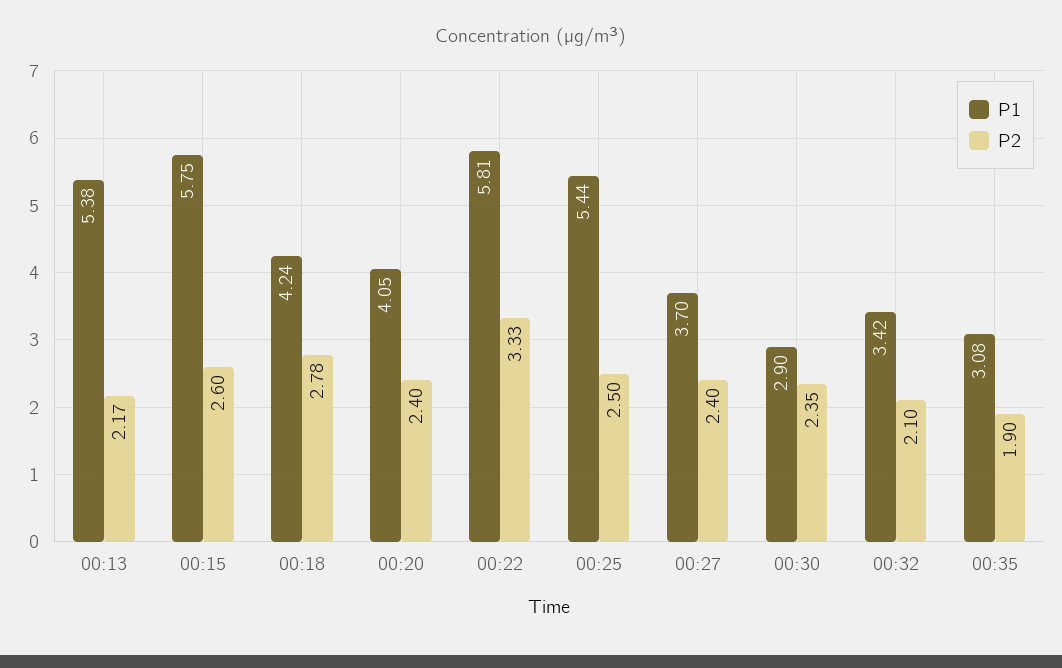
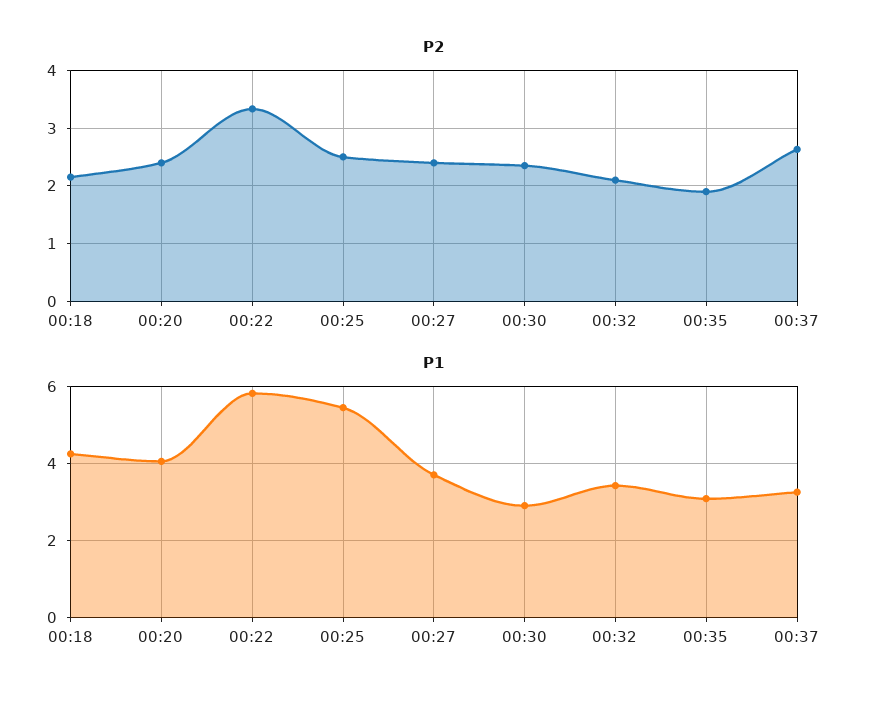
P1, 00:13: 5.38 -> none
P2, 00:13: 2.17 -> none
P1, 00:15: 5.75 -> none
P2, 00:15: 2.6 -> none
P2, 00:18: 2.78 -> 2.2
P2, 00:37: none -> 2.6
P1, 00:37: none -> 3.2

